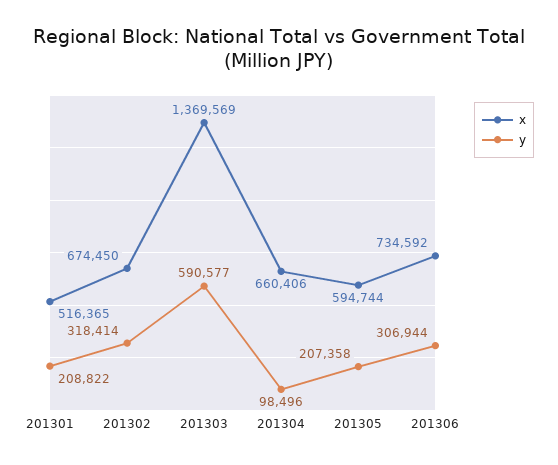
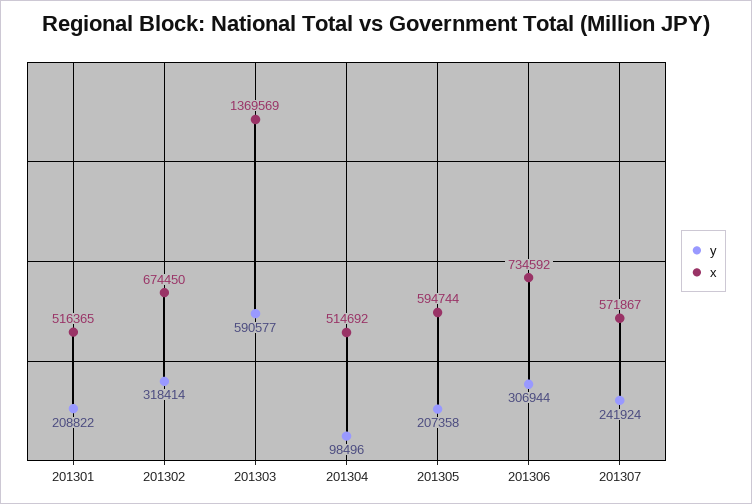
x, 201304: 660406 -> 514692
y, 201307: none -> 241924
x, 201307: none -> 571867

